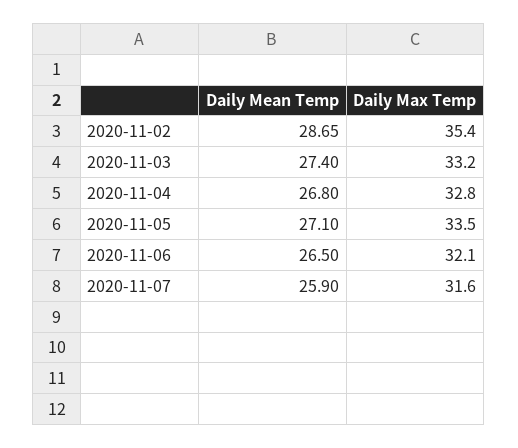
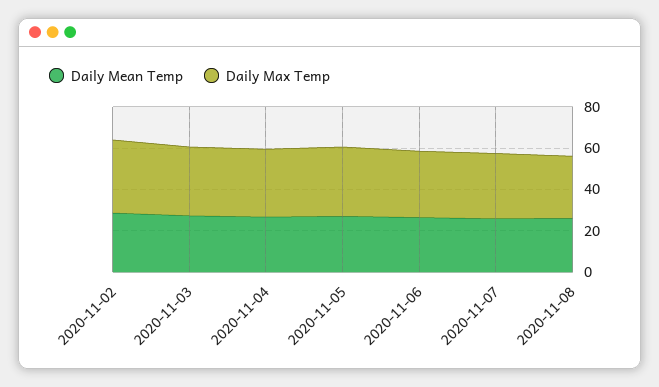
Daily Mean Temp, 2020-11-08: none -> 25
Daily Max Temp, 2020-11-08: none -> 30

